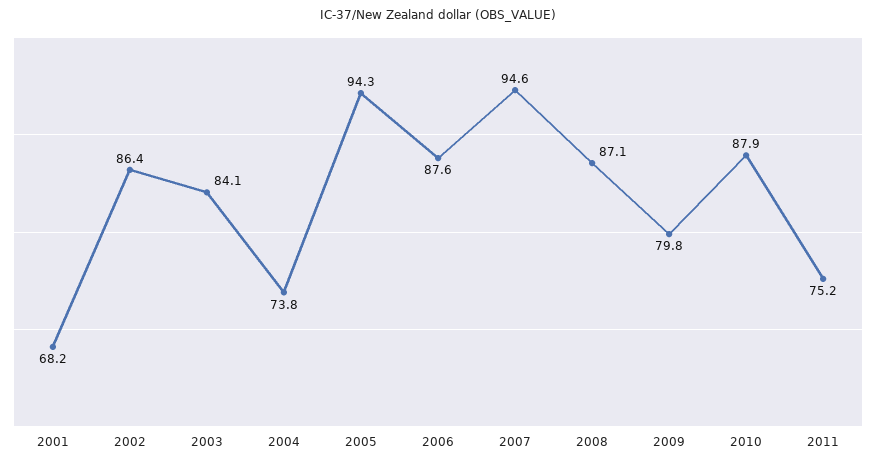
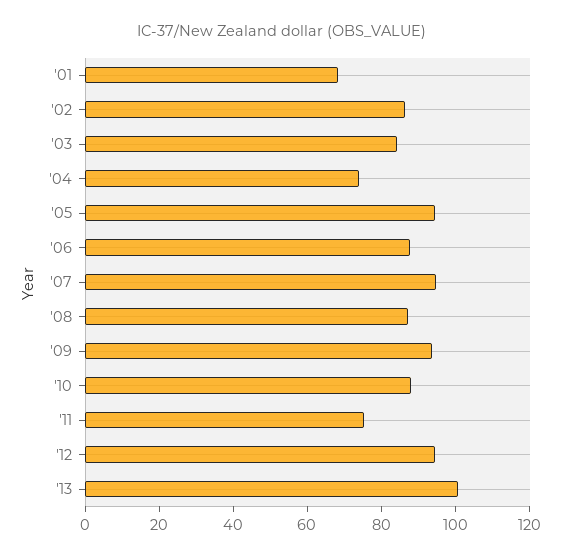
2009: 79.8 -> 95
'12: none -> 95
'13: none -> 100

